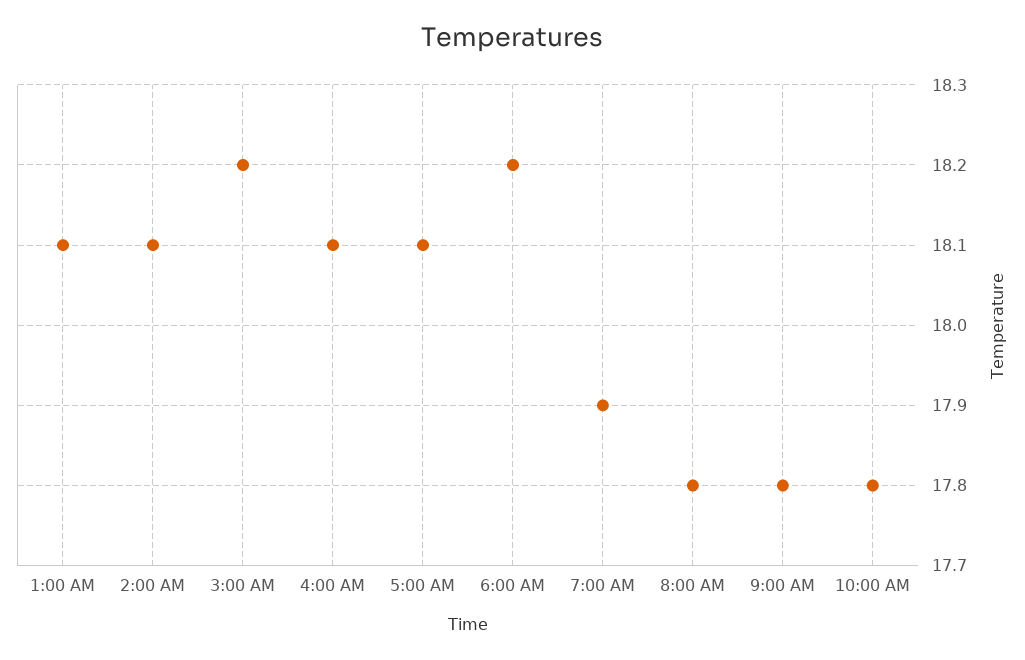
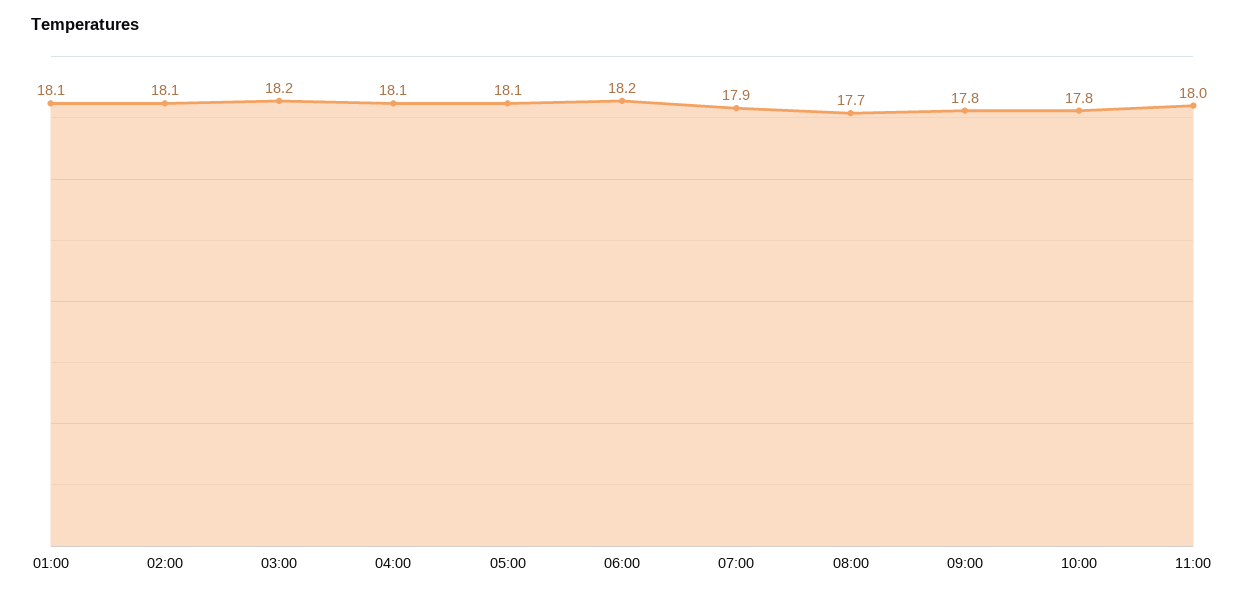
8:00 AM: 17.8 -> 17.7
11:00: none -> 18

